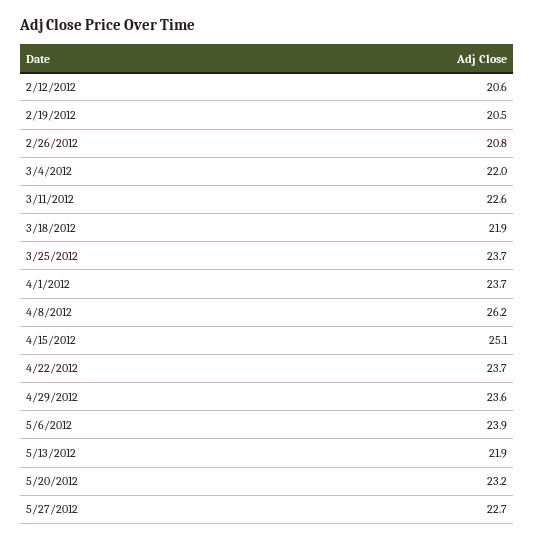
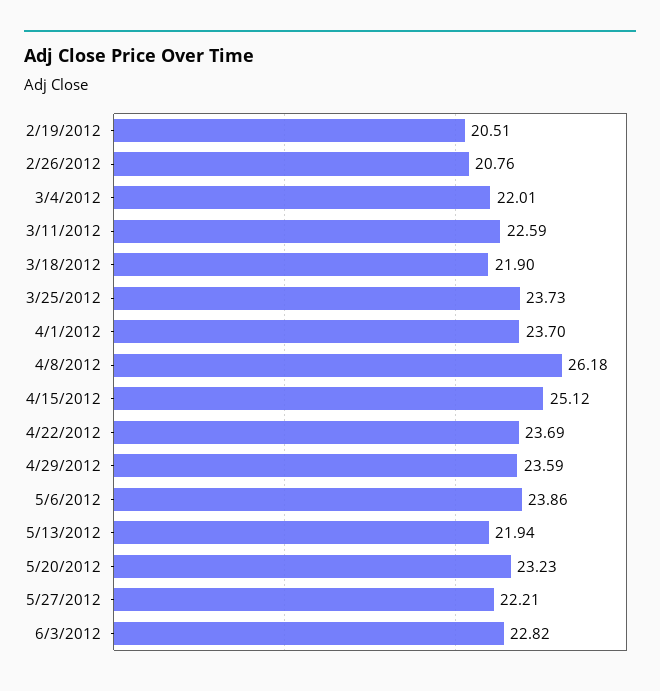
2/12/2012: 20.6 -> none
5/27/2012: 22.7 -> 22.21
6/3/2012: none -> 22.82

